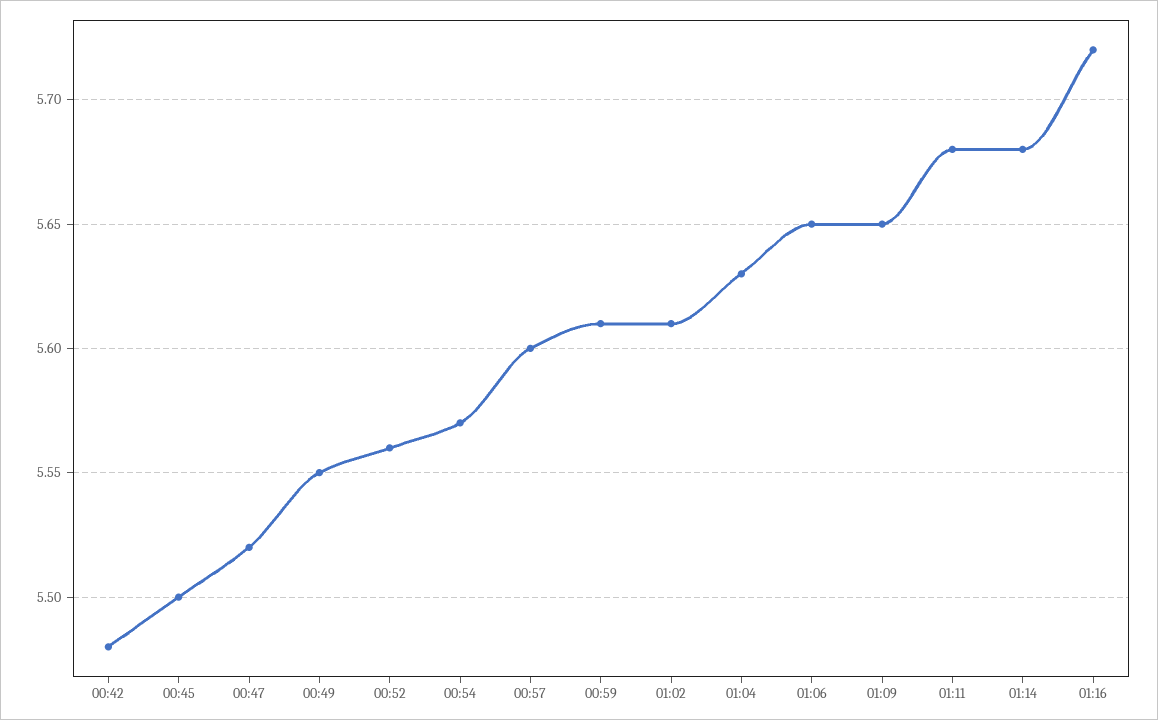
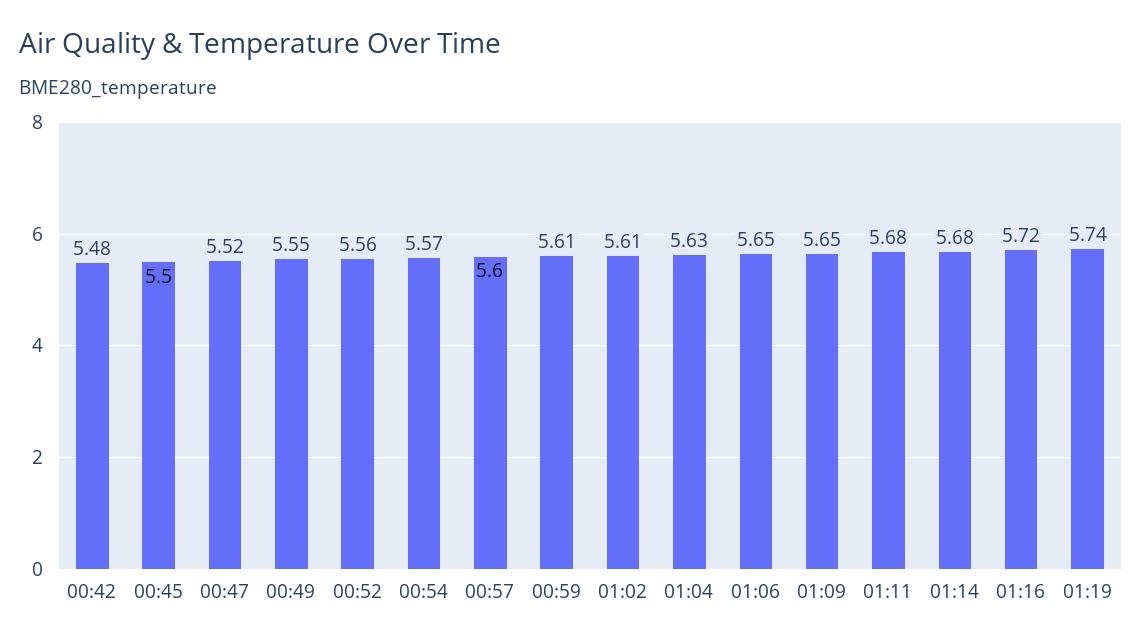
01:19: none -> 5.74

